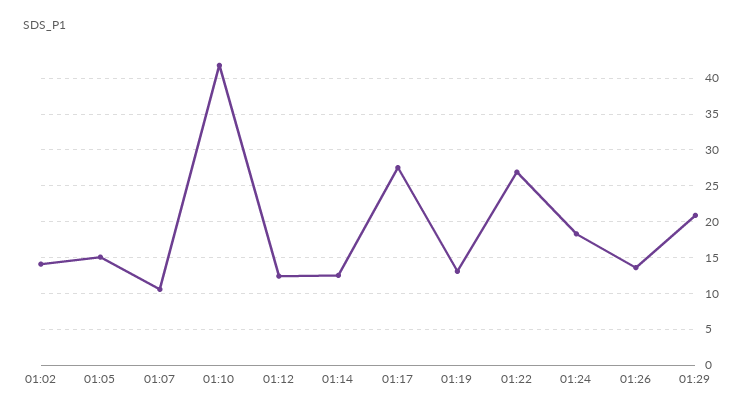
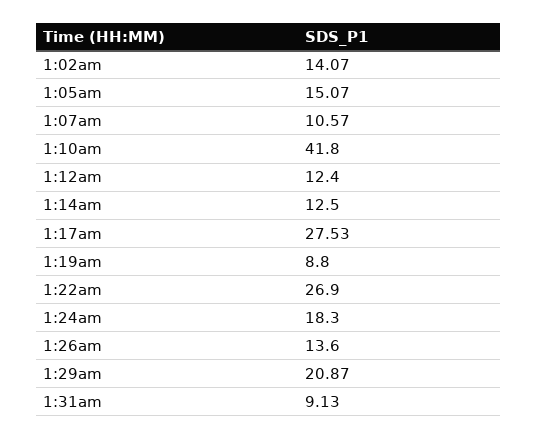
01:19: 13 -> 8.8
1:31am: none -> 9.13

